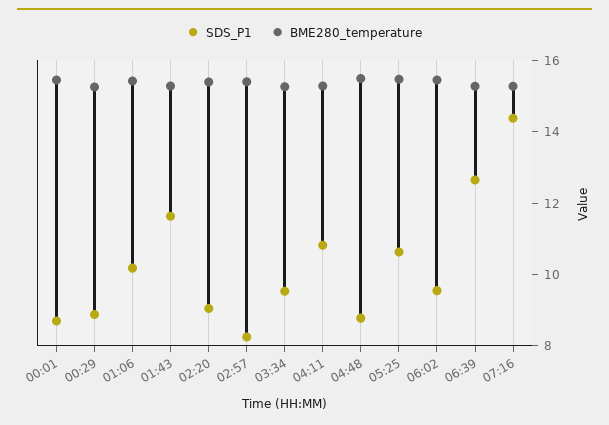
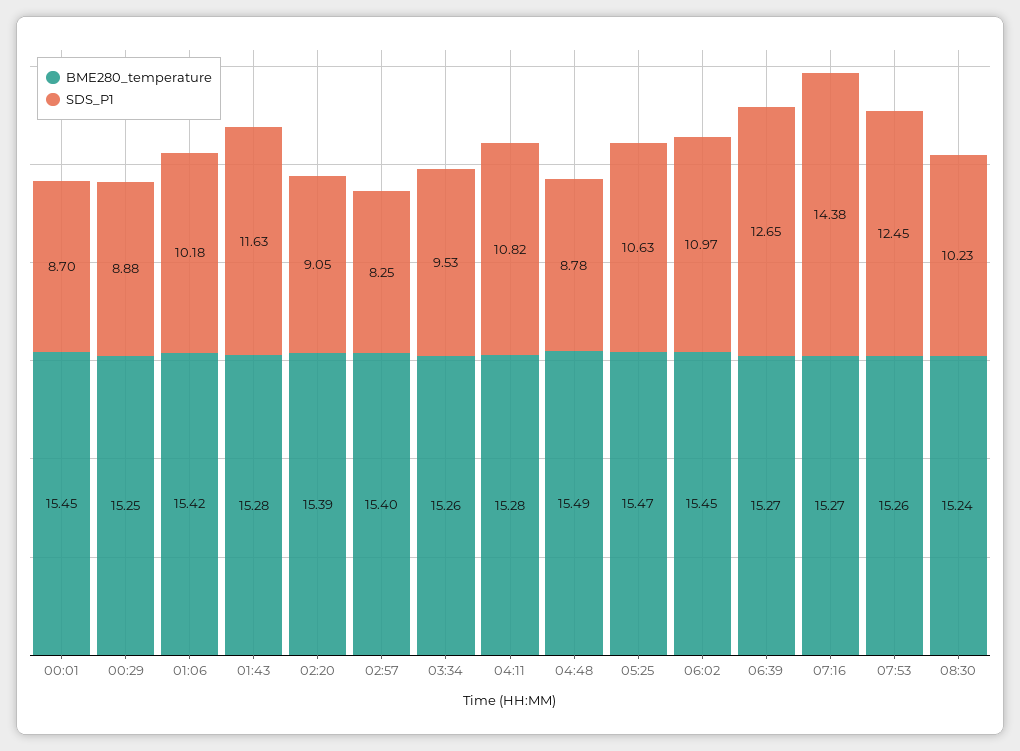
SDS_P1, 06:02: 9.5 -> 10.97
BME280_temperature, 07:53: none -> 15.26
SDS_P1, 07:53: none -> 12.45
BME280_temperature, 08:30: none -> 15.24
SDS_P1, 08:30: none -> 10.23

